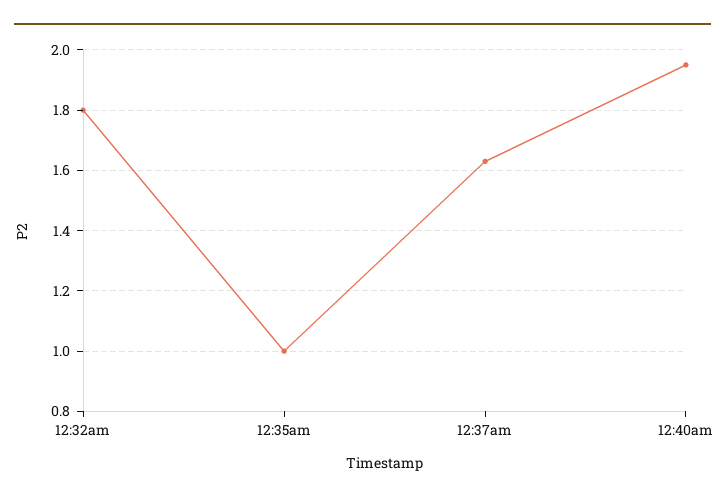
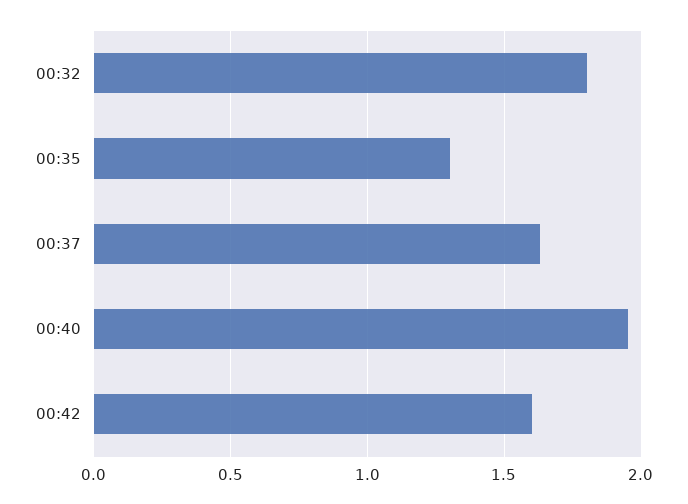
12:35am: 1 -> 1.3
00:42: none -> 1.6

